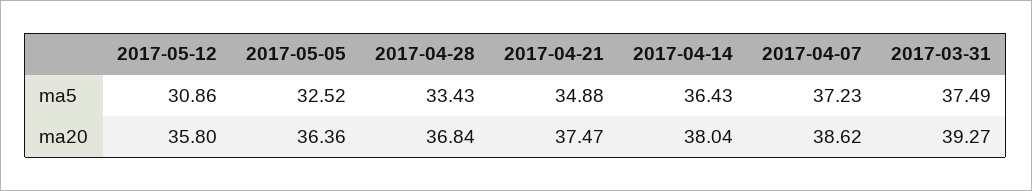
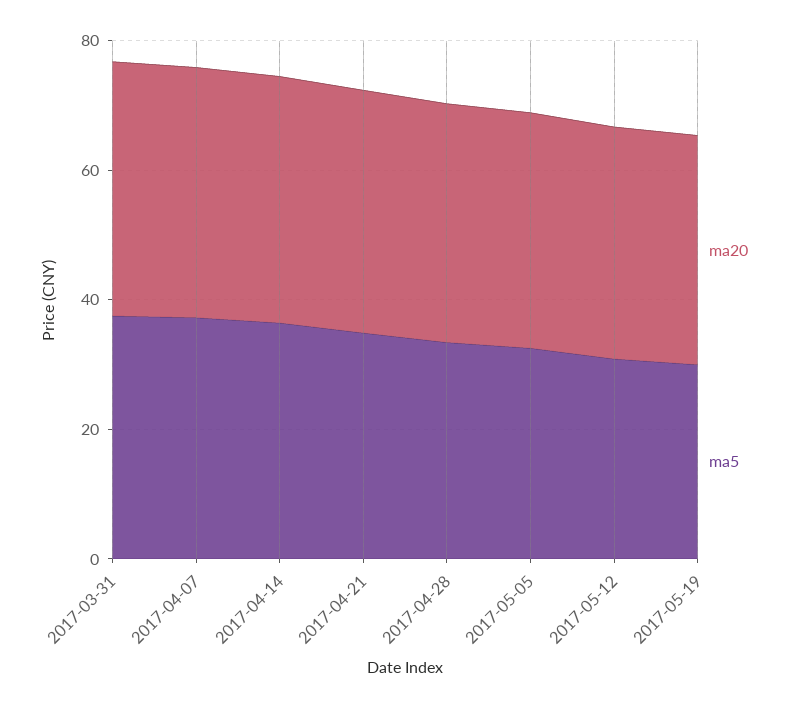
ma20, 2017-05-19: none -> 35
ma5, 2017-05-19: none -> 30

